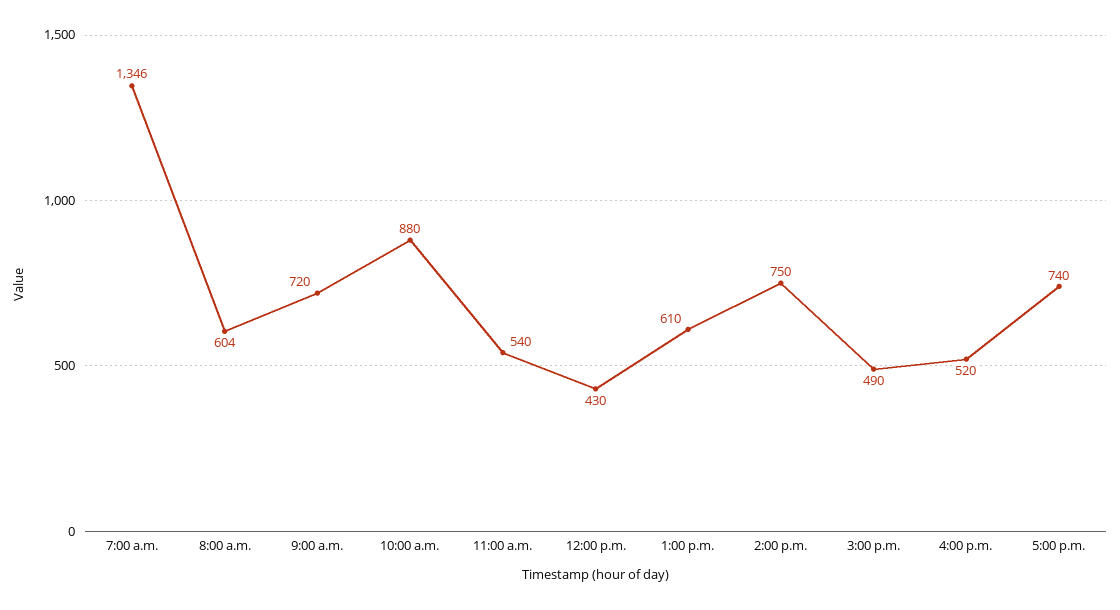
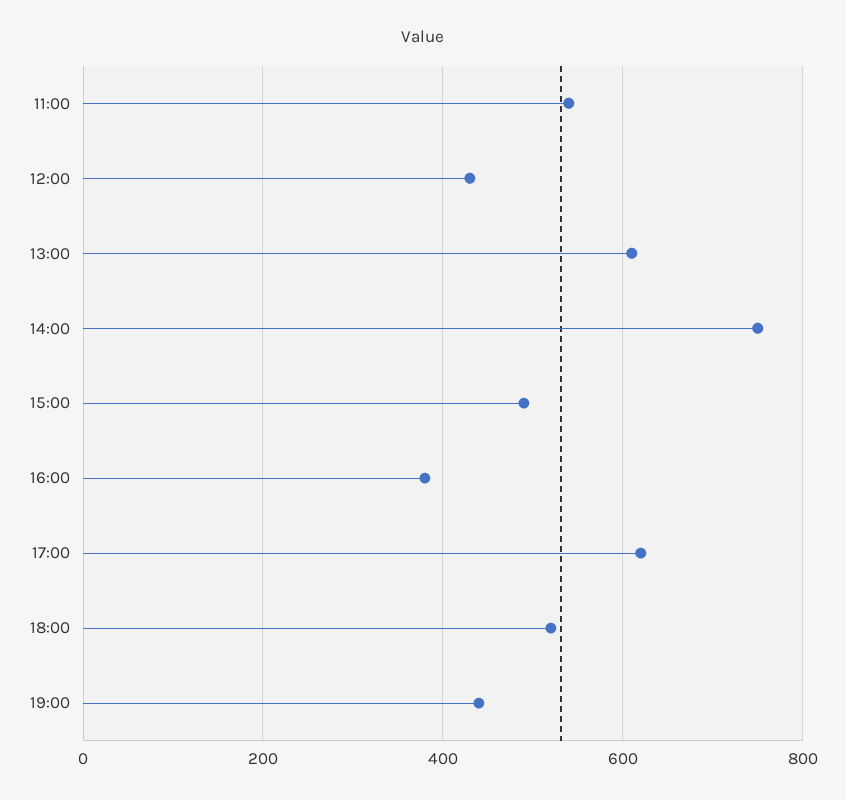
7:00 a.m.: 1346 -> none
8:00 a.m.: 604 -> none
9:00 a.m.: 720 -> none
10:00 a.m.: 880 -> none
4:00 p.m.: 520 -> 380
5:00 p.m.: 740 -> 620
18:00: none -> 520
19:00: none -> 440

